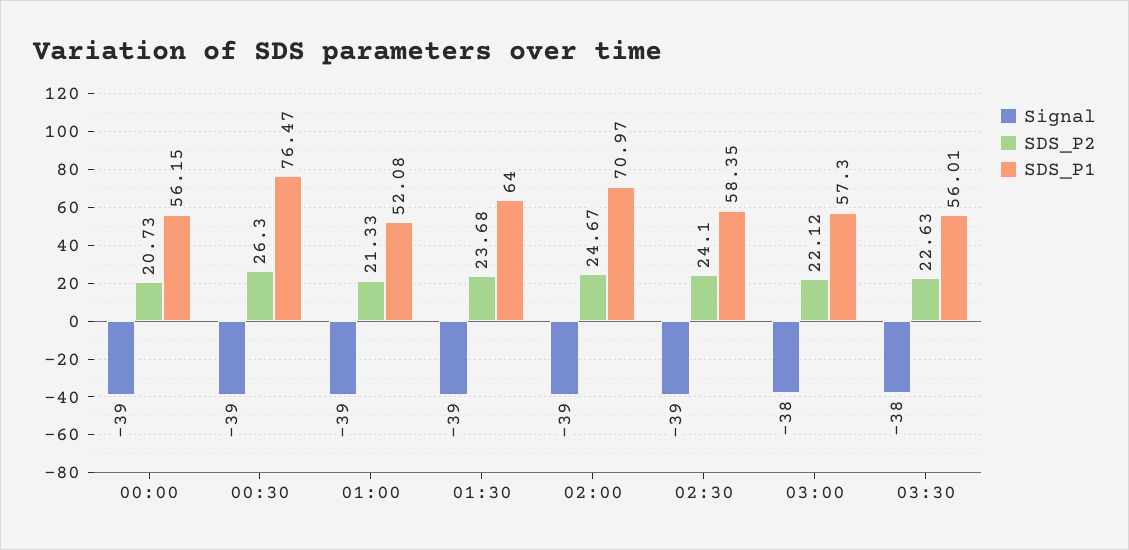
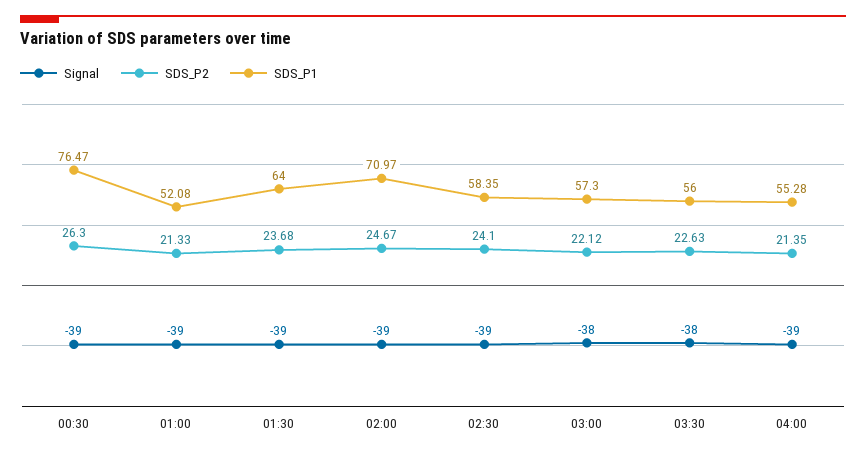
Signal, 00:00: -39 -> none
SDS_P2, 00:00: 20.73 -> none
SDS_P1, 00:00: 56.15 -> none
SDS_P1, 03:30: 56.01 -> 56
Signal, 04:00: none -> -39
SDS_P2, 04:00: none -> 21.35
SDS_P1, 04:00: none -> 55.28

